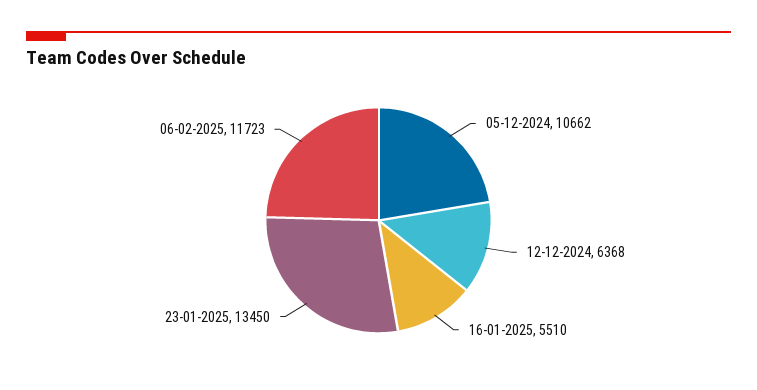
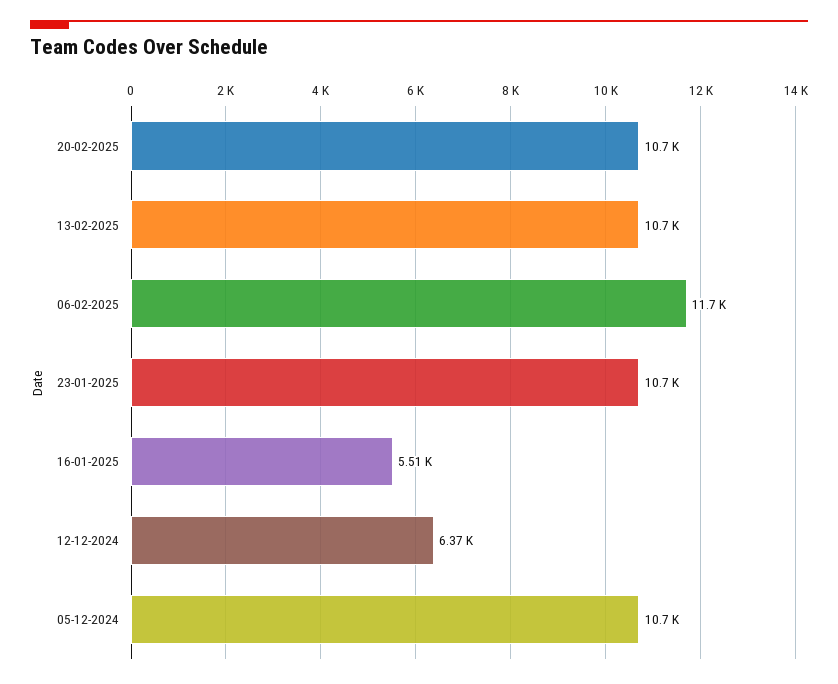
23-01-2025: 13450 -> 10700
20-02-2025: none -> 10700
13-02-2025: none -> 10700

